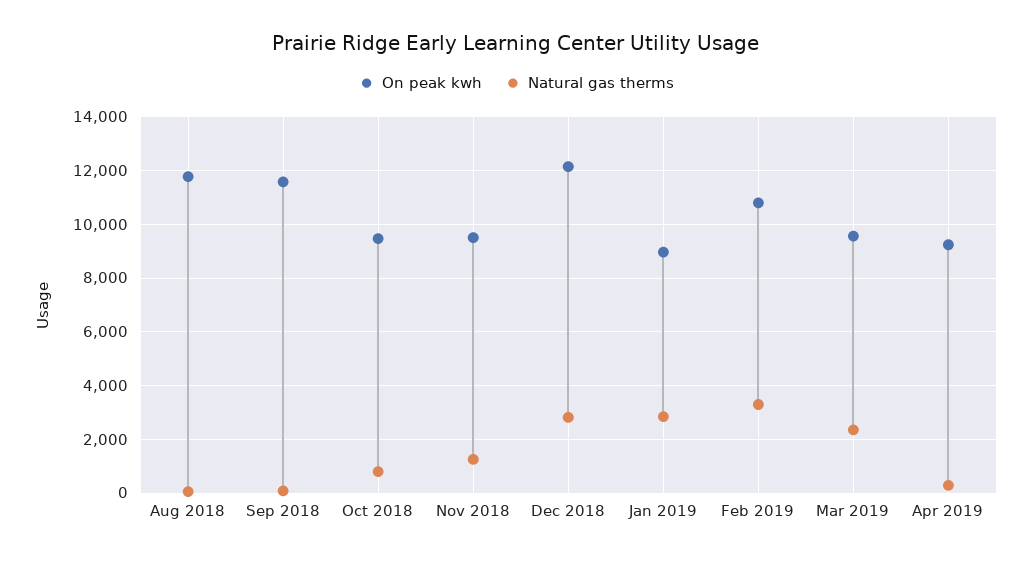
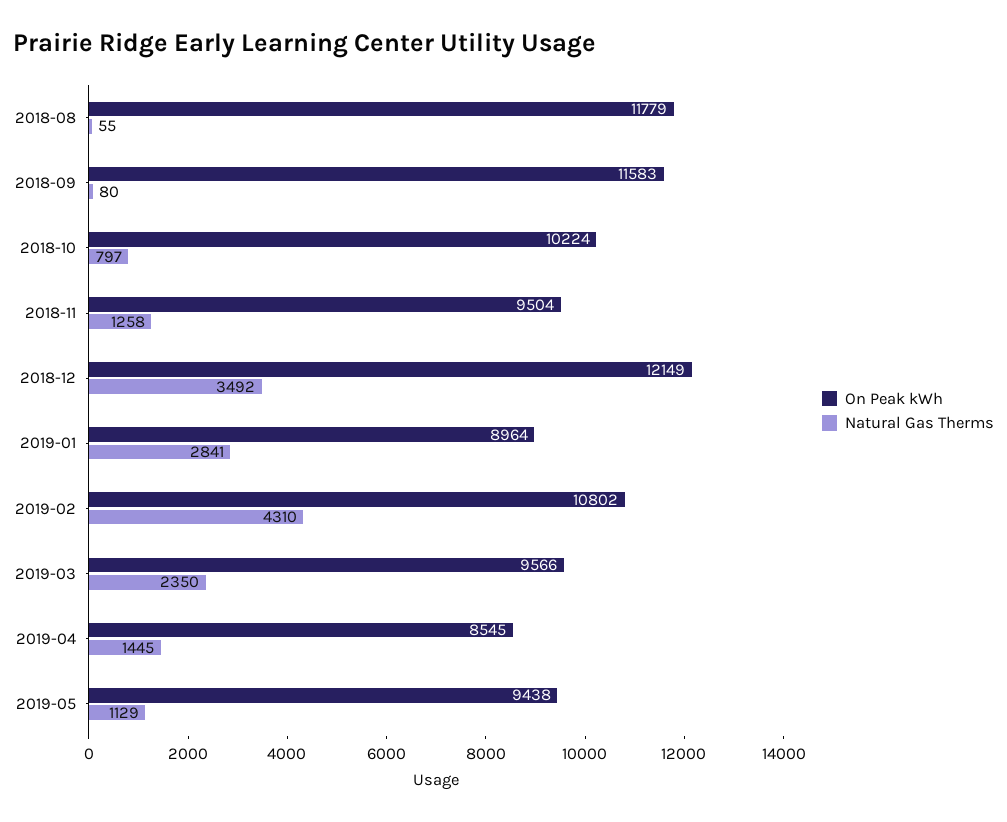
On peak kwh, Oct 2018: 9500 -> 10224
Natural gas therms, Dec 2018: 2750 -> 3492
Natural gas therms, Feb 2019: 3250 -> 4310
On peak kwh, Apr 2019: 9250 -> 8545
Natural gas therms, Apr 2019: 250 -> 1445
On peak kwh, 2019-05: none -> 9438
Natural gas therms, 2019-05: none -> 1129

